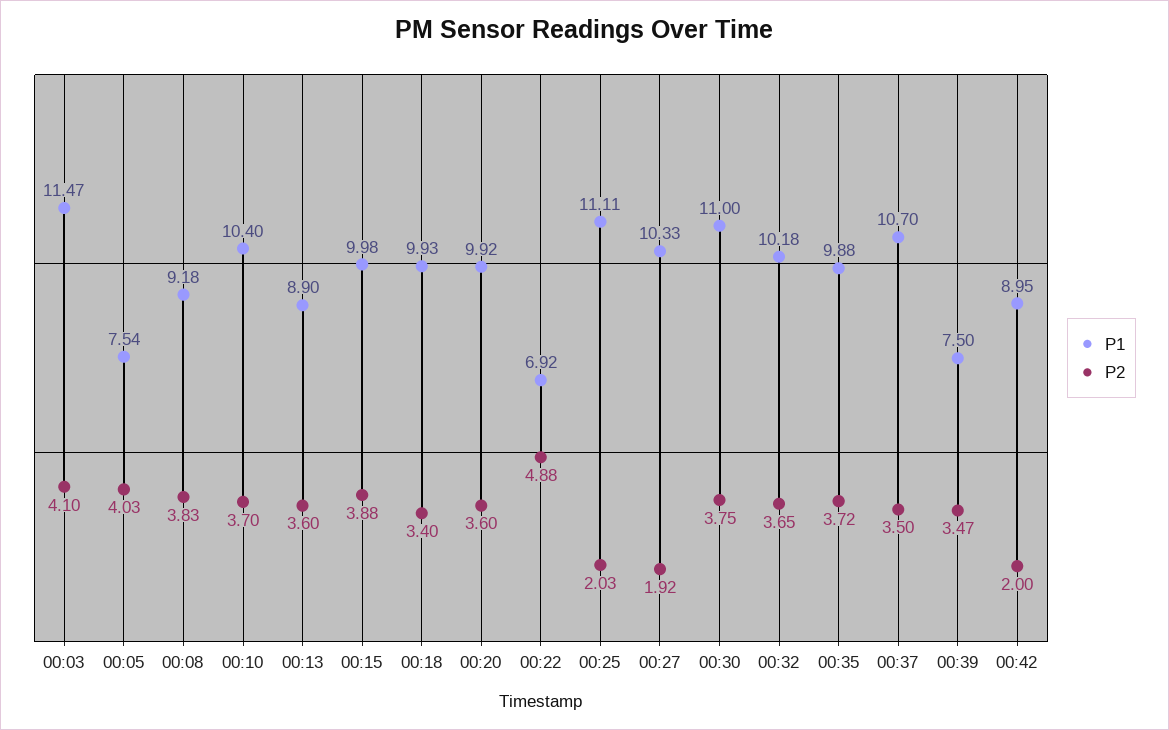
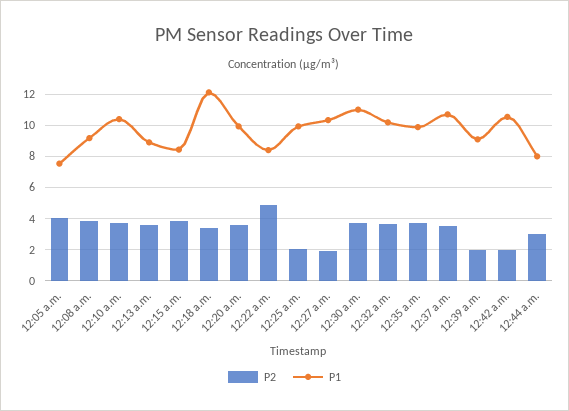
P1, 00:03: 11.47 -> none
P2, 00:03: 4.1 -> none
P1, 00:15: 9.98 -> 8.5
P1, 00:18: 9.93 -> 12
P1, 00:22: 6.92 -> 8.5
P1, 00:25: 11.11 -> 10
P1, 00:39: 7.5 -> 9
P2, 00:39: 3.47 -> 2
P1, 00:42: 8.95 -> 10.5
P2, 12:44 a.m.: none -> 3
P1, 12:44 a.m.: none -> 8

